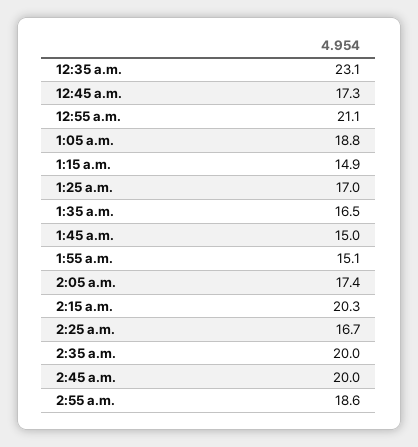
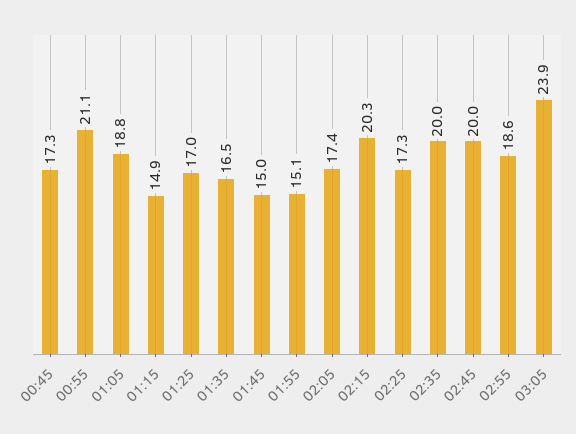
12:35 a.m.: 23.1 -> none
2:25 a.m.: 16.7 -> 17.3
03:05: none -> 23.9

